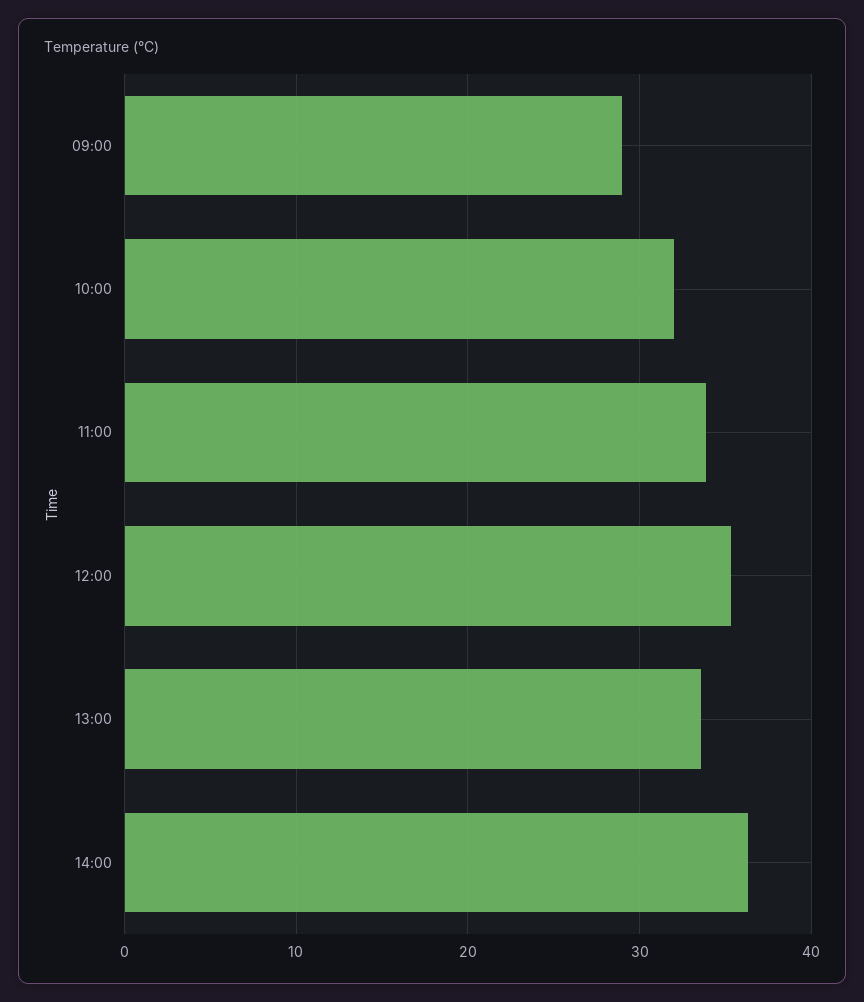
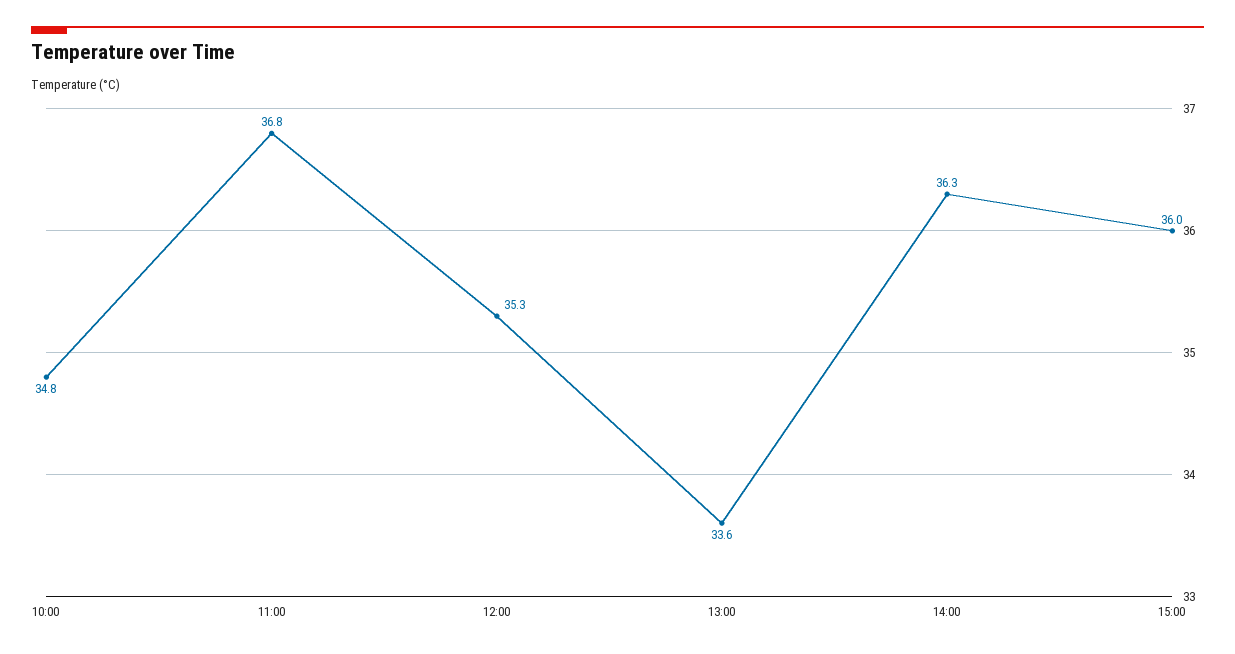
09:00: 29 -> none
10:00: 32 -> 34.8
11:00: 34 -> 36.8
15:00: none -> 36

